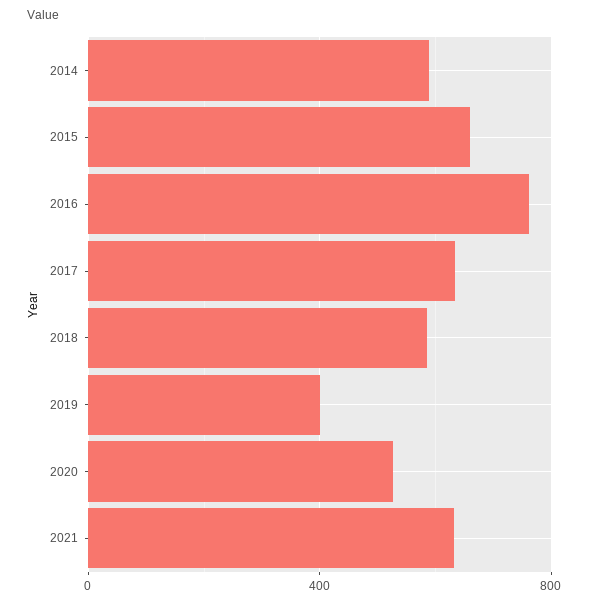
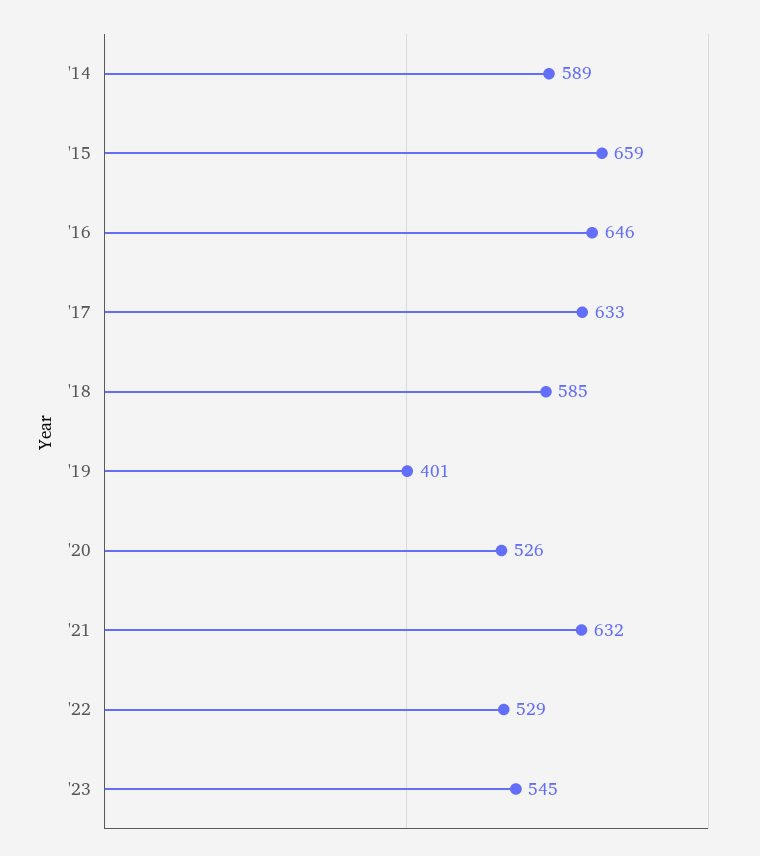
2016: 750 -> 646
'22: none -> 529
'23: none -> 545

